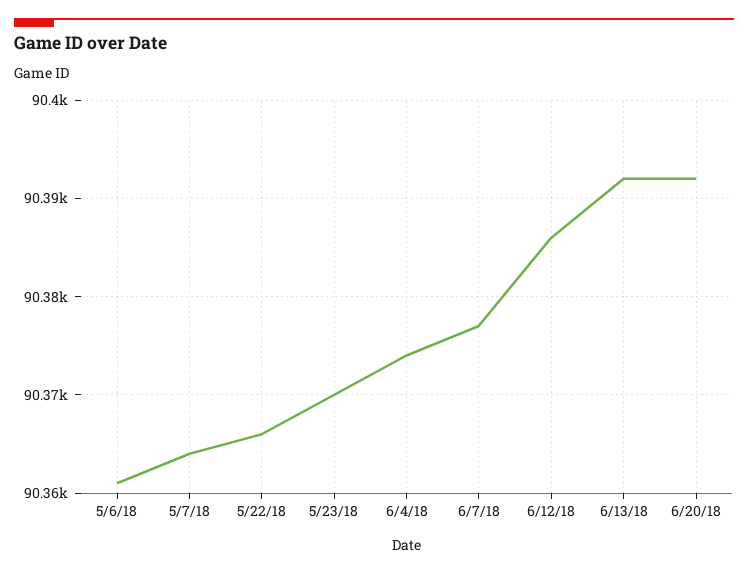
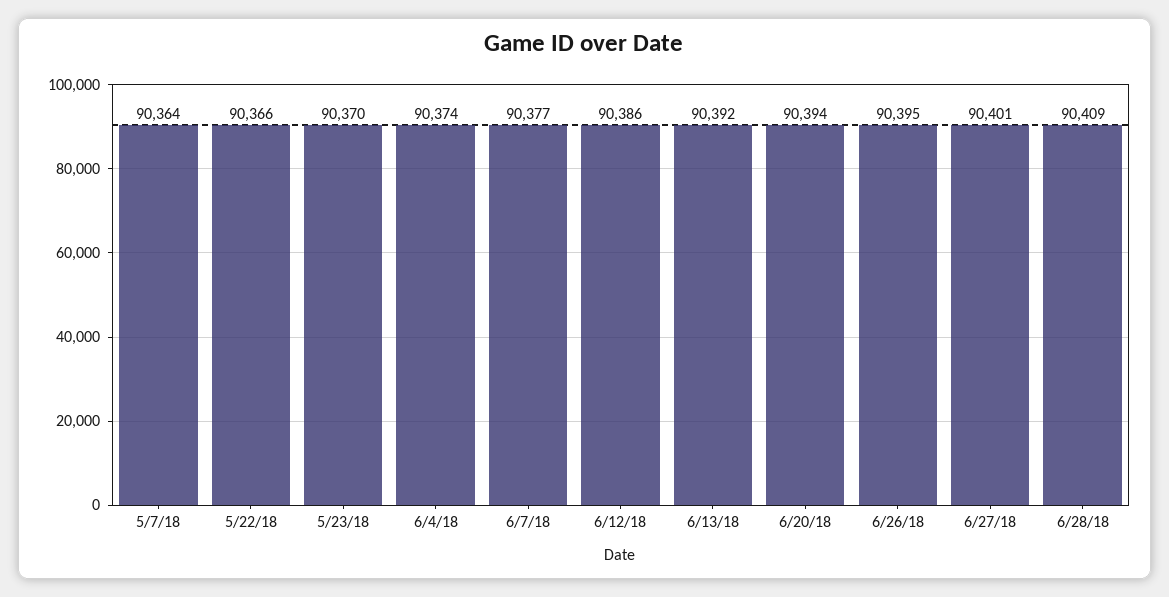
5/6/18: 90361 -> none
6/20/18: 90392 -> 90394
6/26/18: none -> 90395
6/27/18: none -> 90401
6/28/18: none -> 90409

